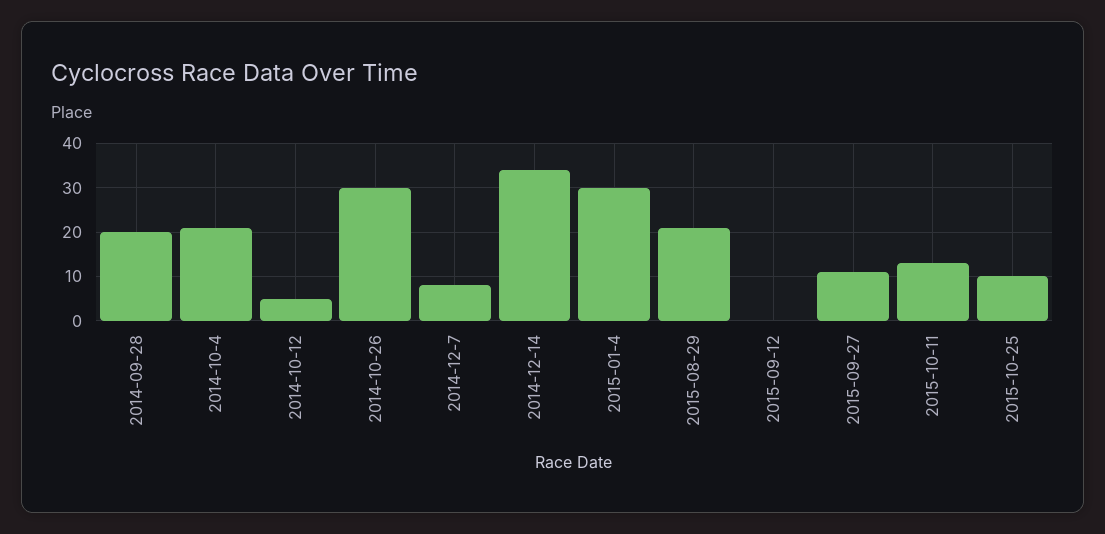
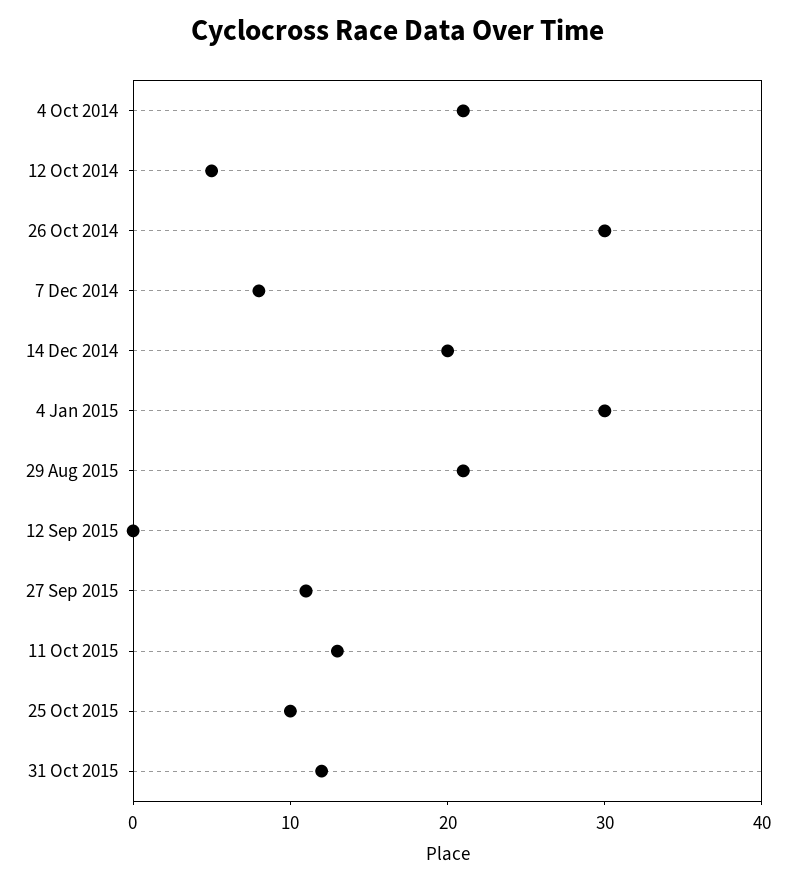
2014-09-28: 20 -> none
2014-12-14: 35 -> 20
31 Oct 2015: none -> 12

